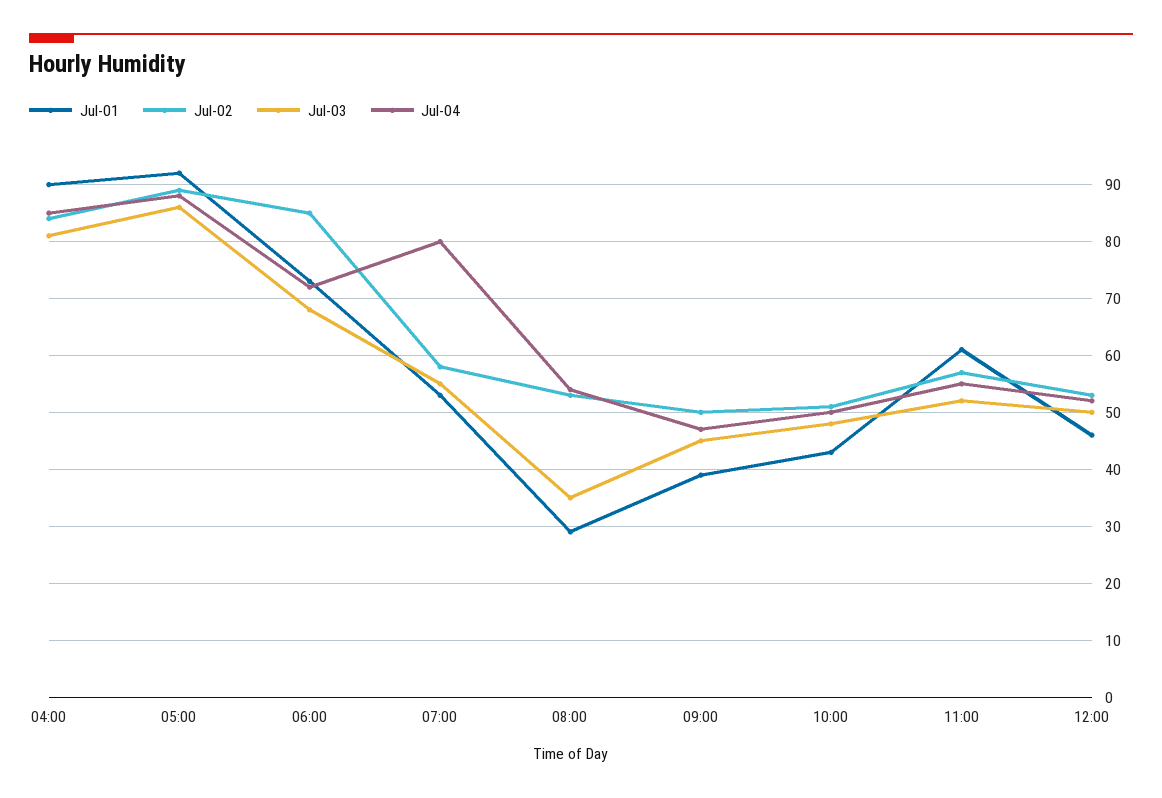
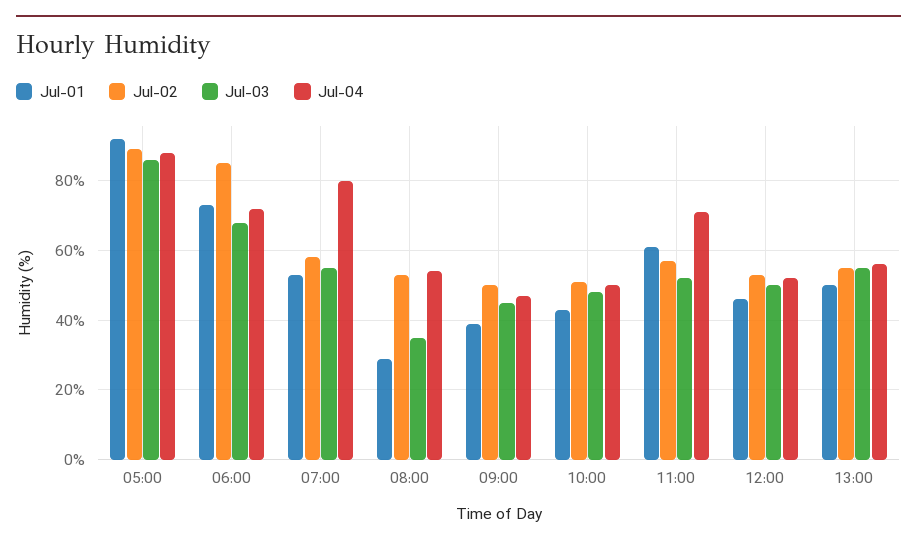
Jul-01, 04:00: 90 -> none
Jul-02, 04:00: 85 -> none
Jul-03, 04:00: 80 -> none
Jul-04, 04:00: 85 -> none
Jul-04, 11:00: 55 -> 70
Jul-01, 13:00: none -> 50
Jul-02, 13:00: none -> 55
Jul-03, 13:00: none -> 55
Jul-04, 13:00: none -> 55

